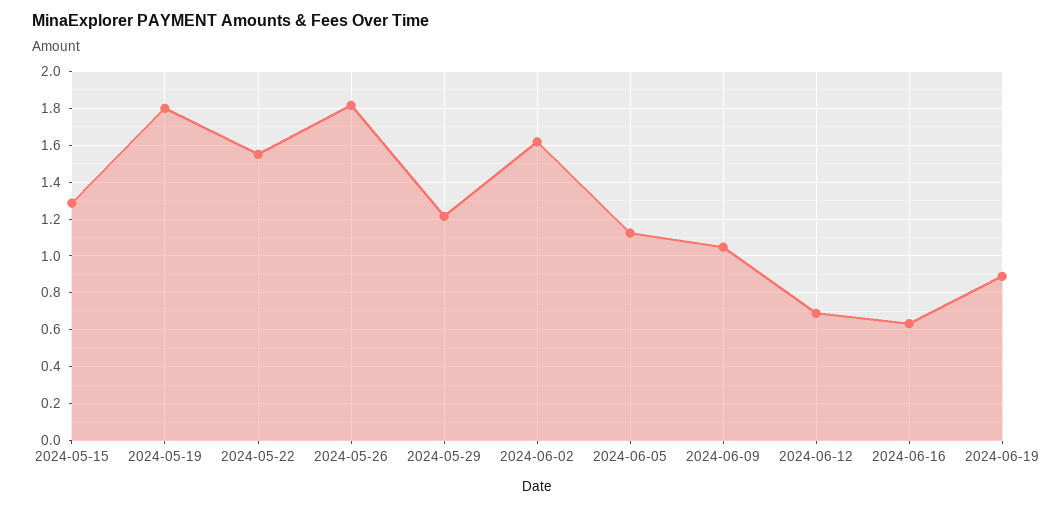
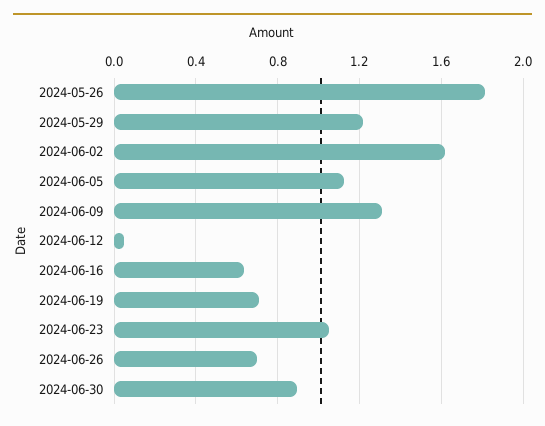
2024-05-15: 1.3 -> none
2024-05-19: 1.8 -> none
2024-05-22: 1.55 -> none
2024-06-09: 1.05 -> 1.3
2024-06-12: 0.7 -> 0.05
2024-06-19: 0.9 -> 0.7
2024-06-23: none -> 1.05
2024-06-26: none -> 0.7
2024-06-30: none -> 0.9

